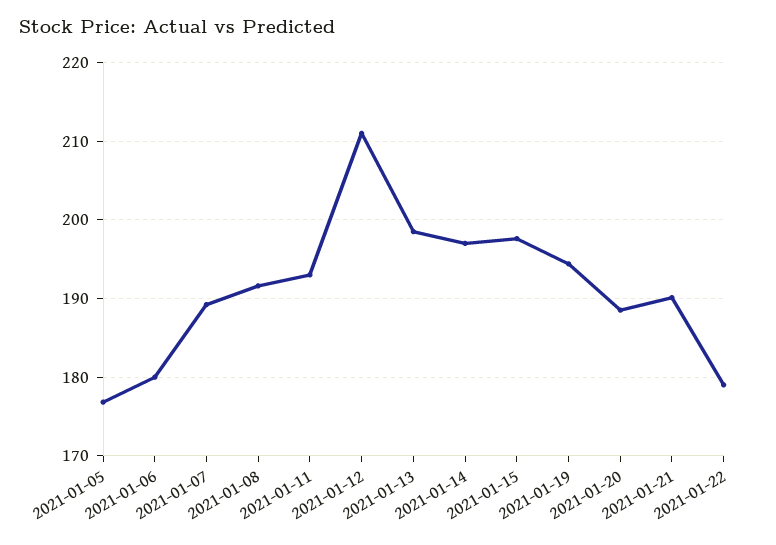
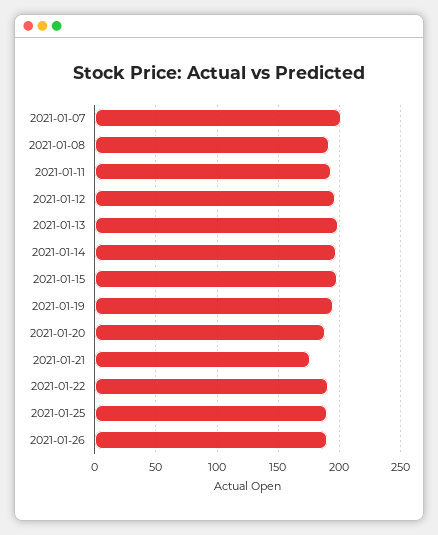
2021-01-05: 177 -> none
2021-01-06: 180 -> none
2021-01-07: 189 -> 200
2021-01-12: 211 -> 195
2021-01-21: 190 -> 175
2021-01-22: 179 -> 190
2021-01-25: none -> 190
2021-01-26: none -> 190

